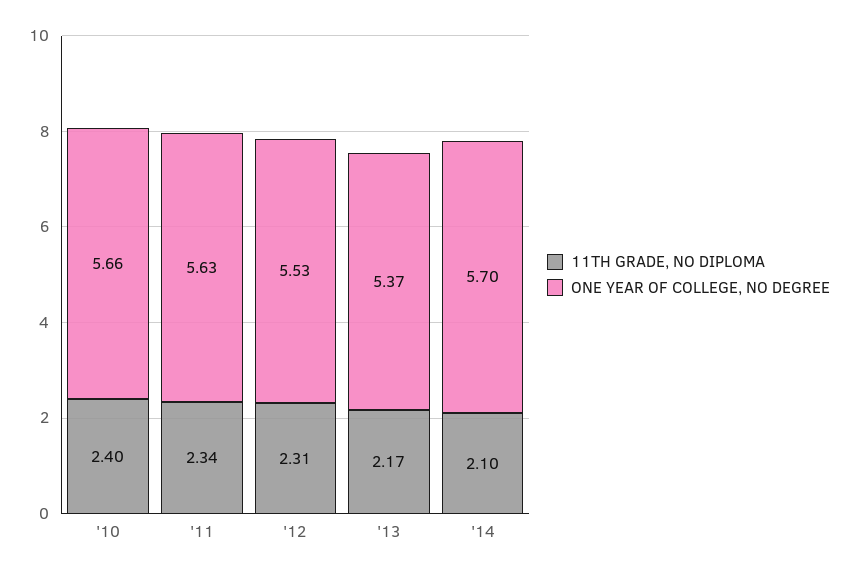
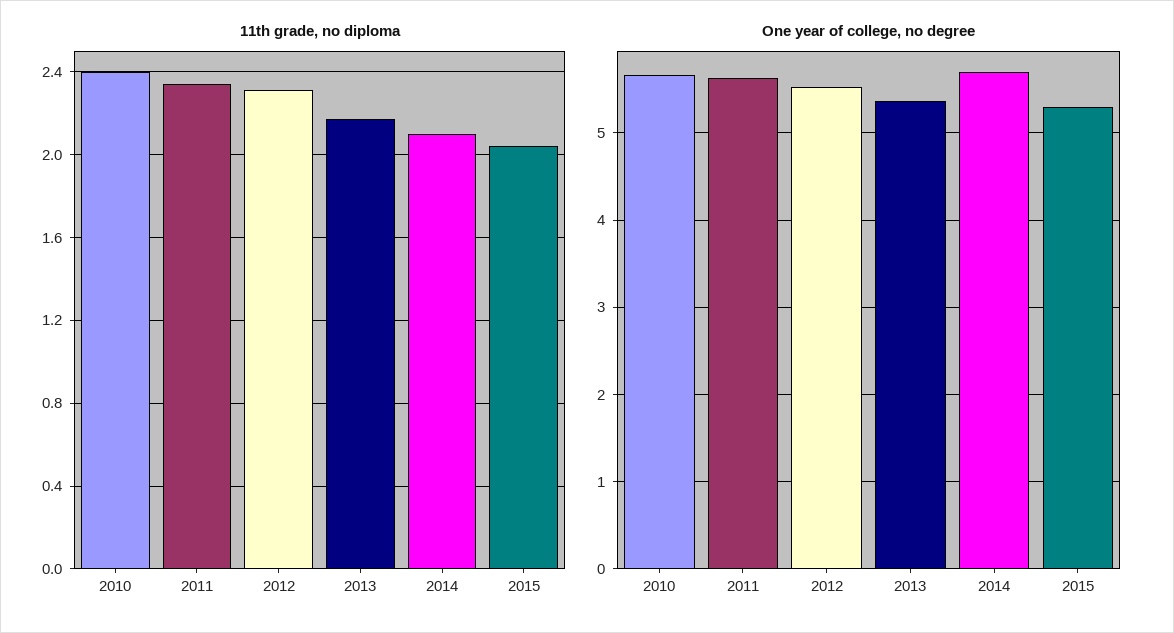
11TH GRADE, NO DIPLOMA, 2015: none -> 2.05
ONE YEAR OF COLLEGE, NO DEGREE, 2015: none -> 5.3

